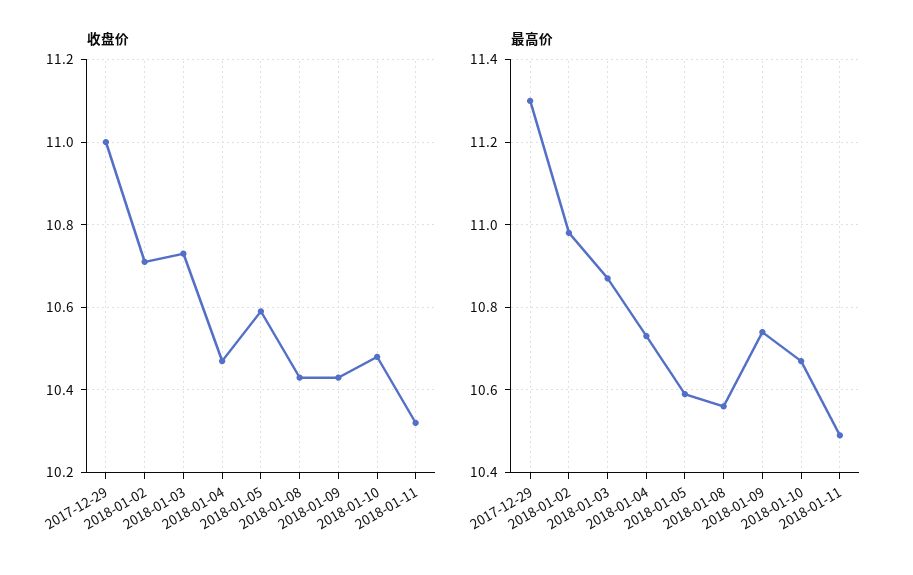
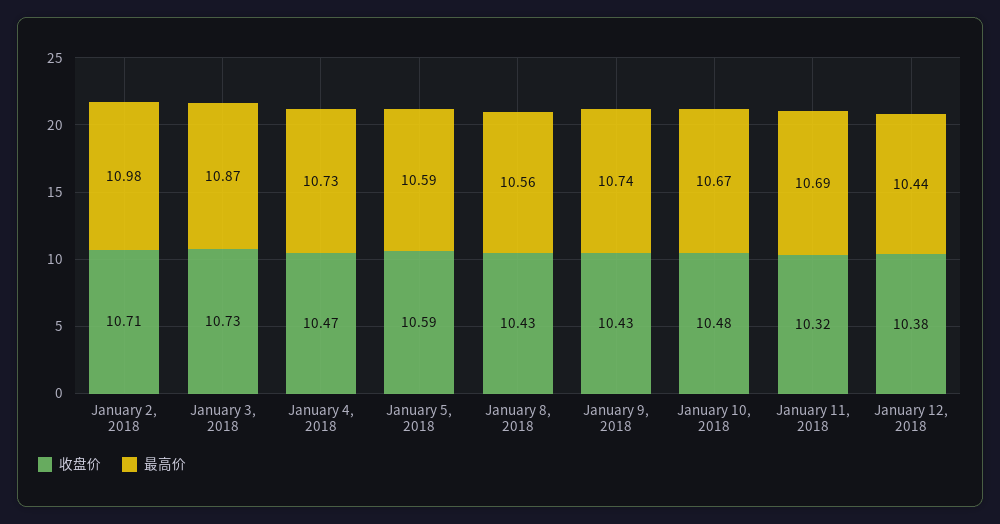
收盘价, 2017-12-29: 11 -> none
最高价, 2017-12-29: 11.3 -> none
最高价, 2018-01-11: 10.5 -> 10.69
收盘价, January 12, 2018: none -> 10.38
最高价, January 12, 2018: none -> 10.44

